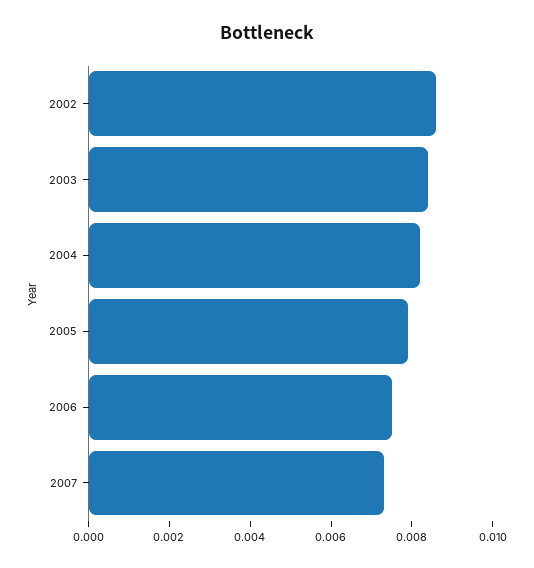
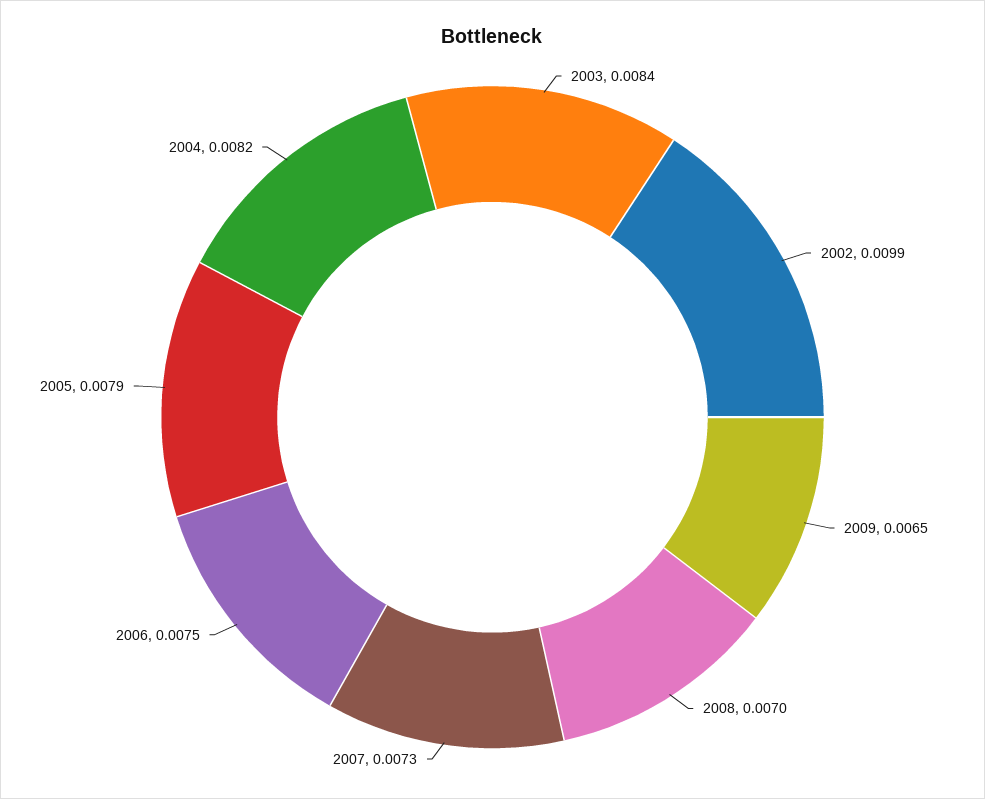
2002: 0.0085 -> 0.0099
2009: none -> 0.0065
2008: none -> 0.007

